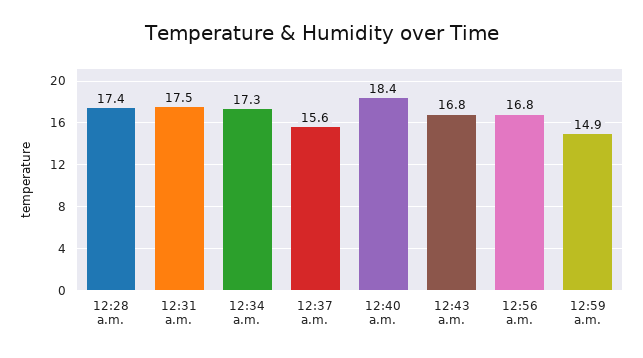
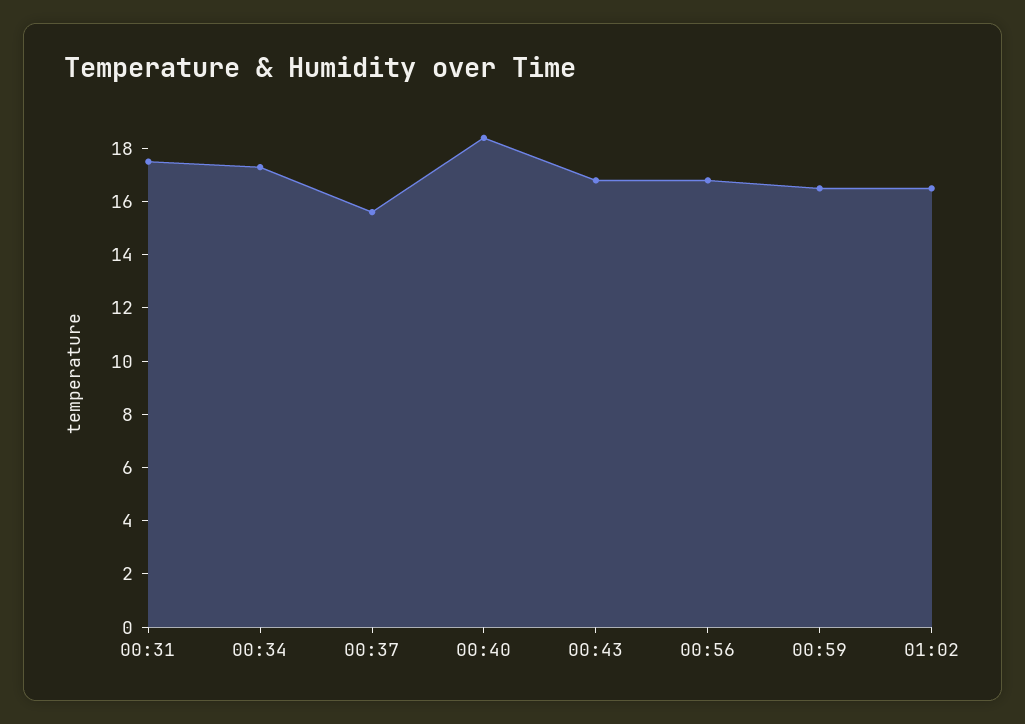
12:28 a.m.: 17.4 -> none
12:59 a.m.: 14.9 -> 16.5
01:02: none -> 16.5

